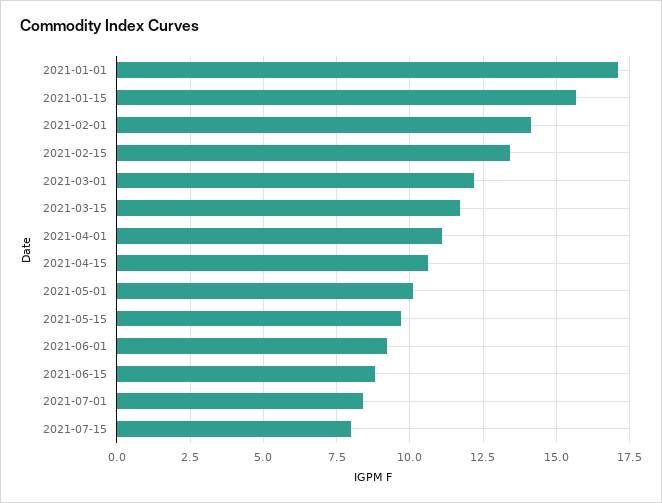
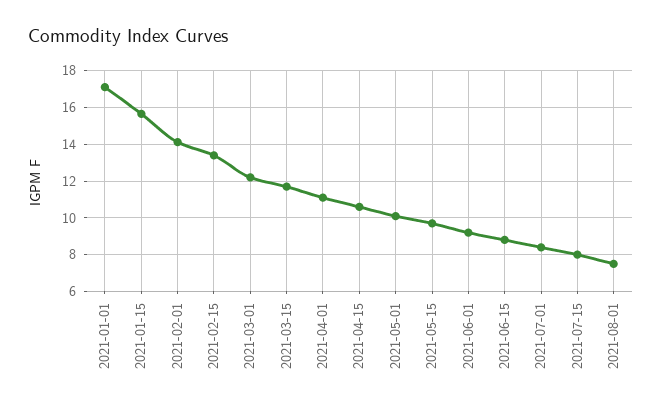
2021-08-01: none -> 7.5

